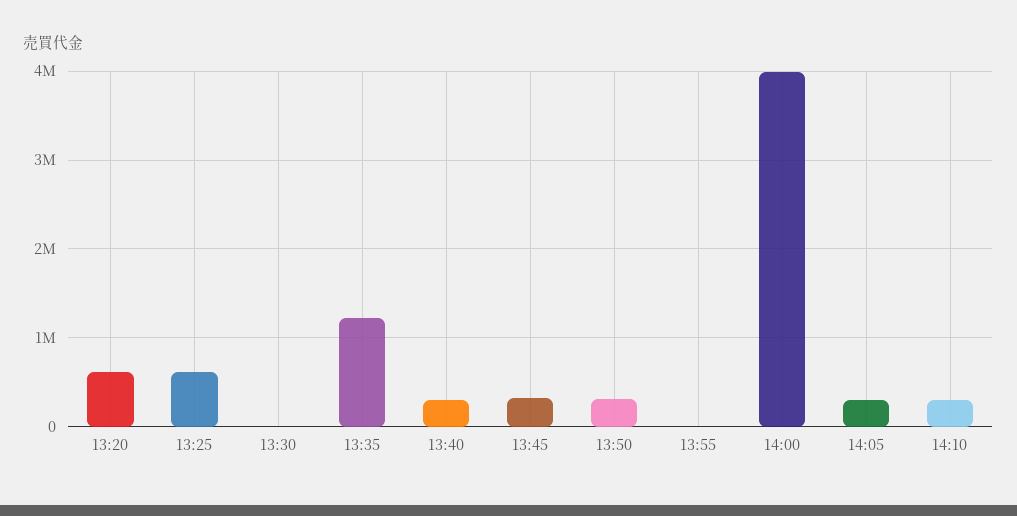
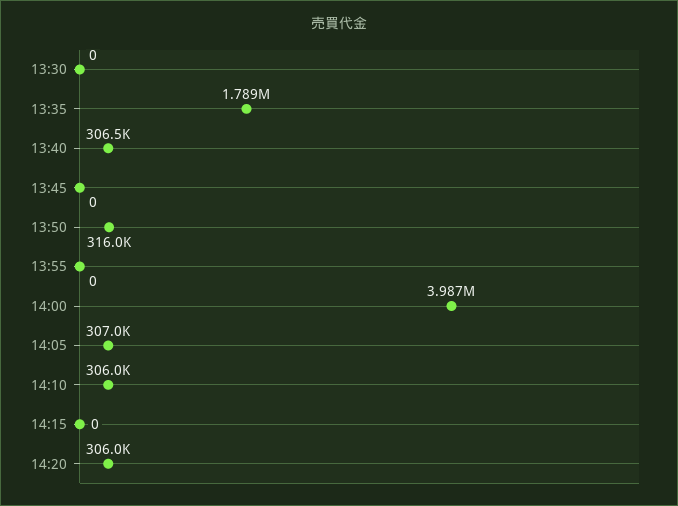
13:20: 600000 -> none
13:25: 600000 -> none
13:35: 1200000 -> 1789000
13:45: 300000 -> 0
14:15: none -> 0
14:20: none -> 306000

